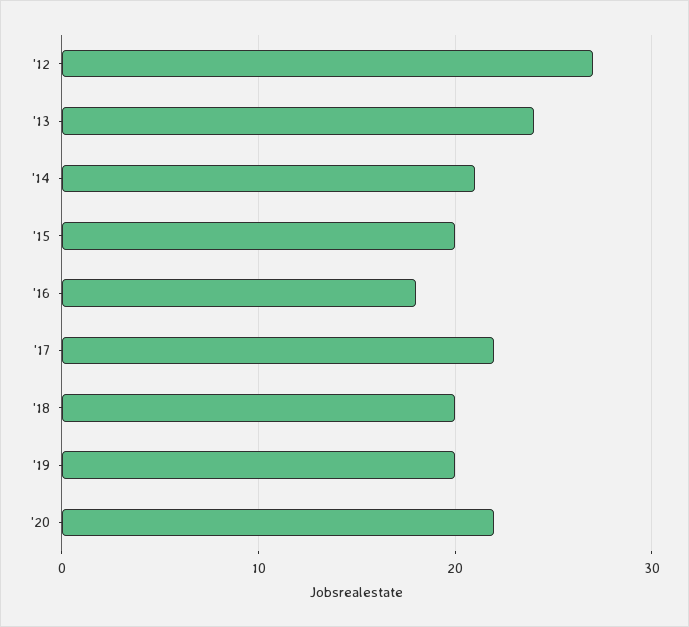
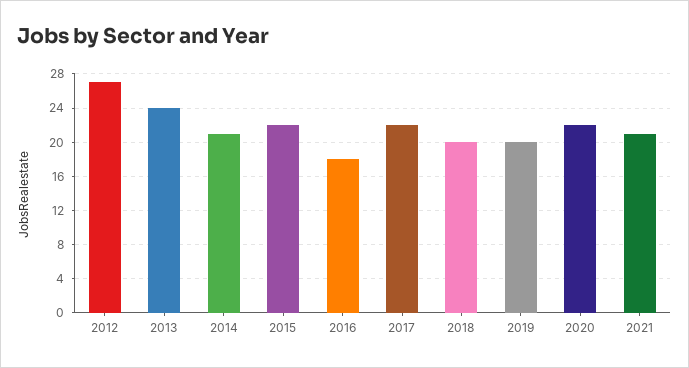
'15: 20 -> 22
2021: none -> 21

